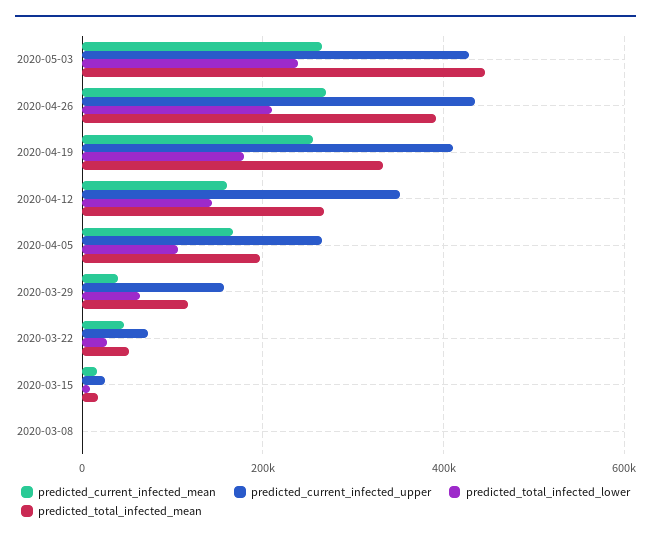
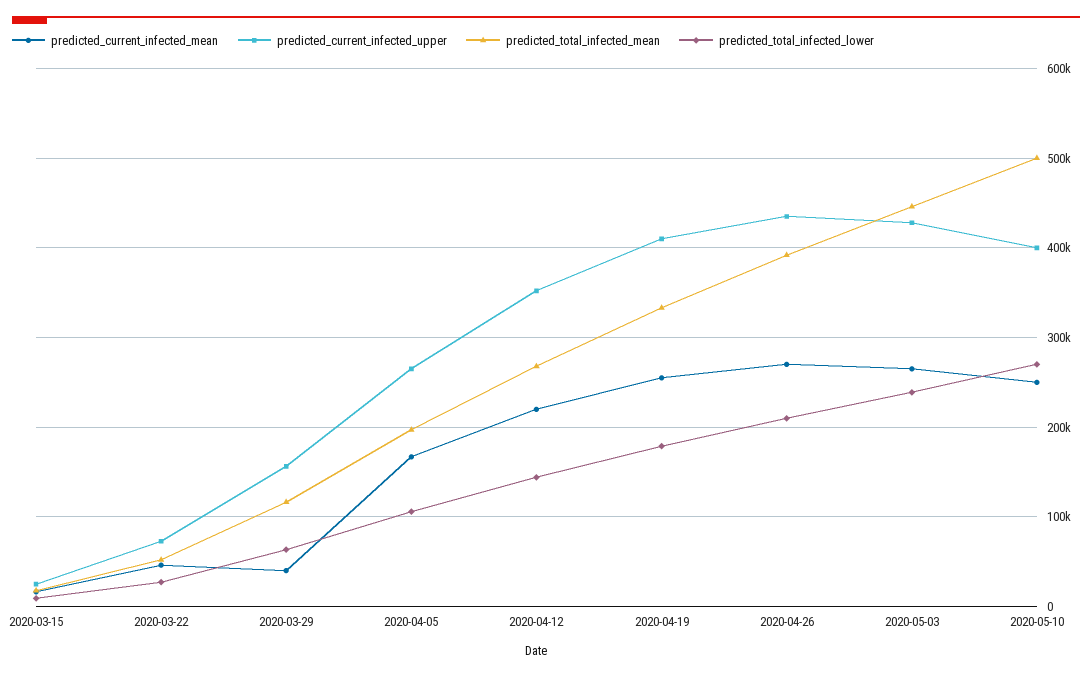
predicted_current_infected_mean, 2020-04-12: 160000 -> 220000
predicted_current_infected_mean, 2020-03-08: 0 -> none
predicted_current_infected_upper, 2020-03-08: 0 -> none
predicted_total_infected_lower, 2020-03-08: 0 -> none
predicted_total_infected_mean, 2020-03-08: 0 -> none
predicted_current_infected_mean, 2020-05-10: none -> 250000
predicted_current_infected_upper, 2020-05-10: none -> 400000
predicted_total_infected_mean, 2020-05-10: none -> 500000
predicted_total_infected_lower, 2020-05-10: none -> 270000

